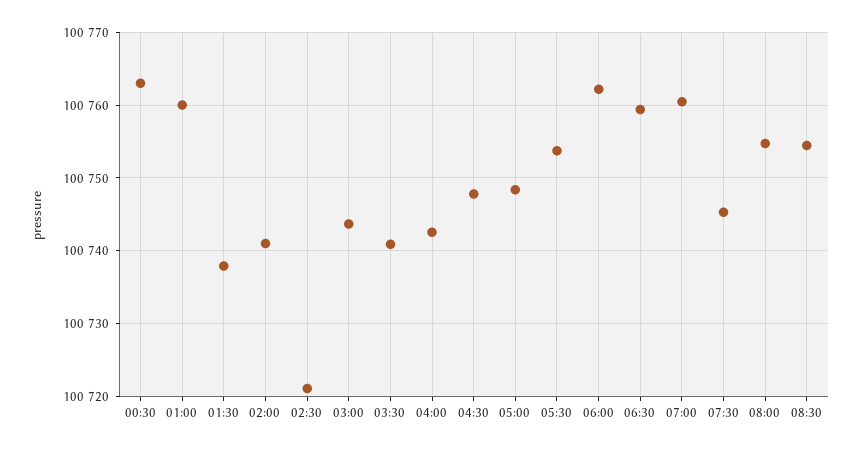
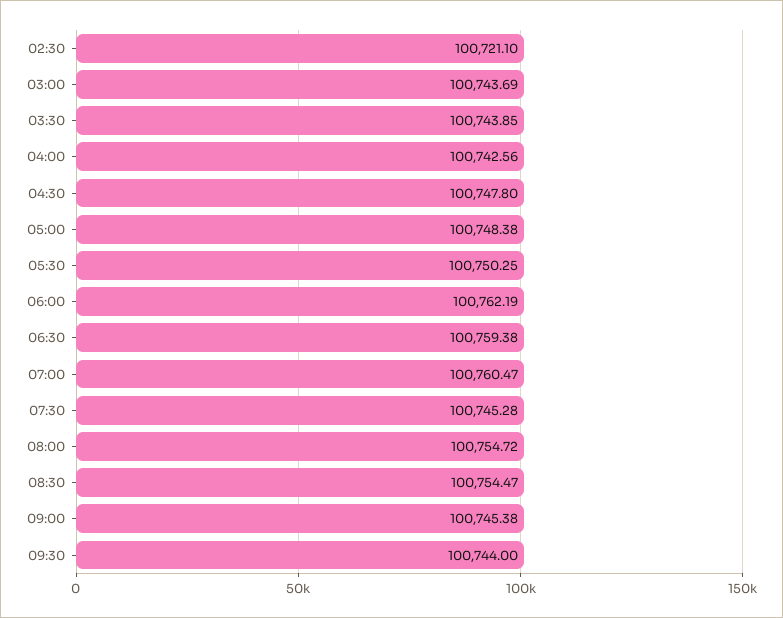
00:30: 100763 -> none
01:00: 100760 -> none
01:30: 100738 -> none
02:00: 100741 -> none
03:30: 100741 -> 100743.85
05:30: 100754 -> 100750.25
09:00: none -> 100745.38
09:30: none -> 100744

